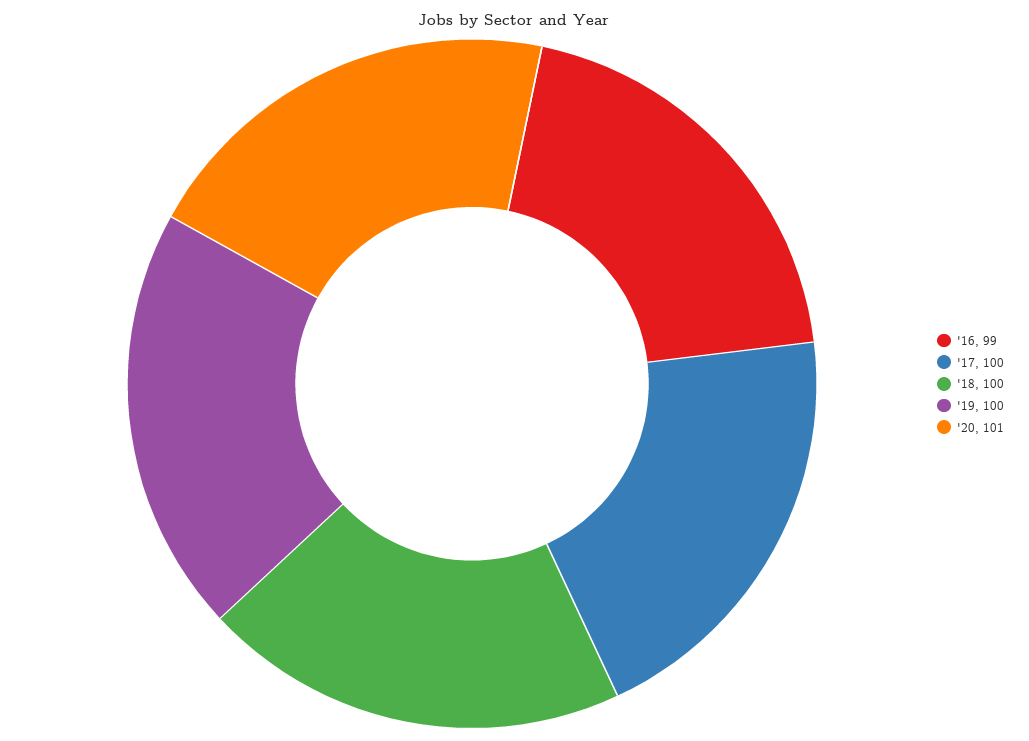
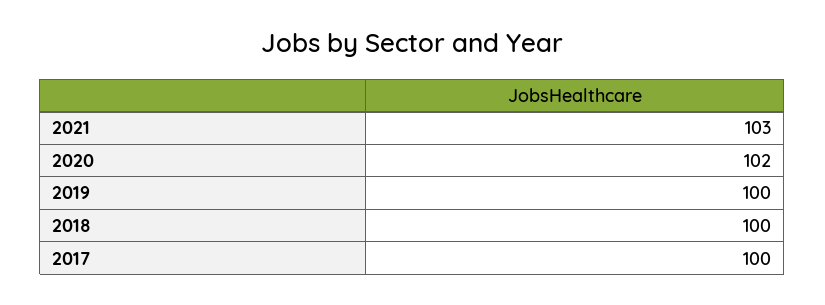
'16: 99 -> none
'20: 101 -> 102
2021: none -> 103

